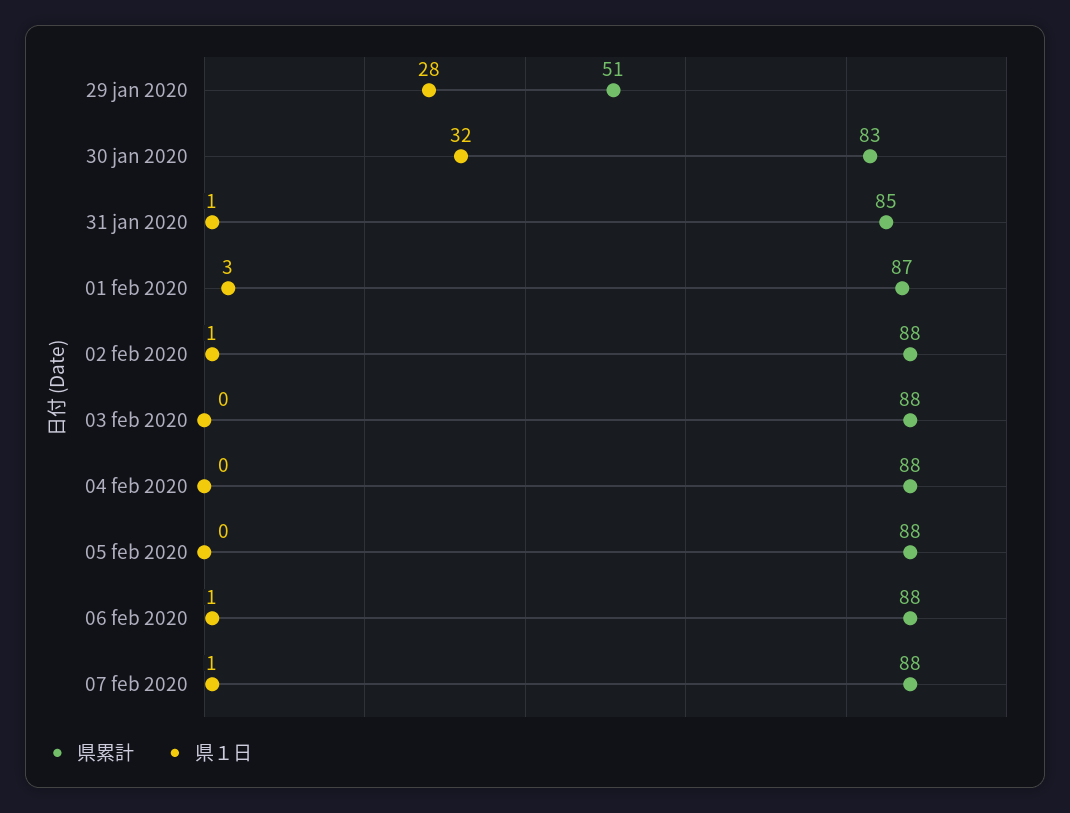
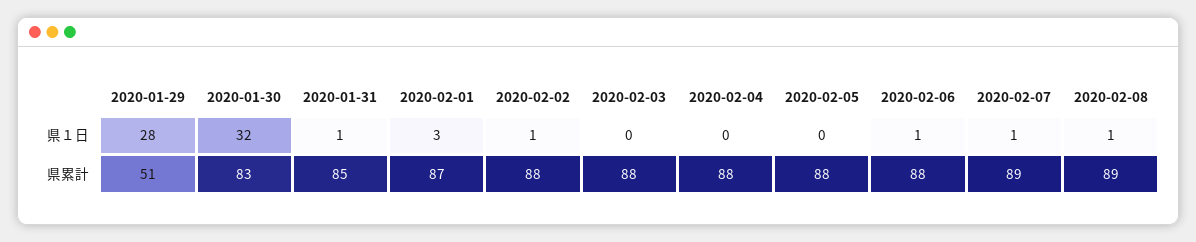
県累計, 07 feb 2020: 88 -> 89
県１日, 2020-02-08: none -> 1
県累計, 2020-02-08: none -> 89

